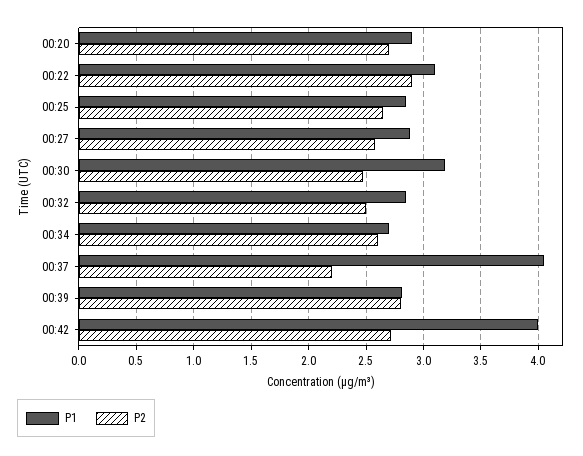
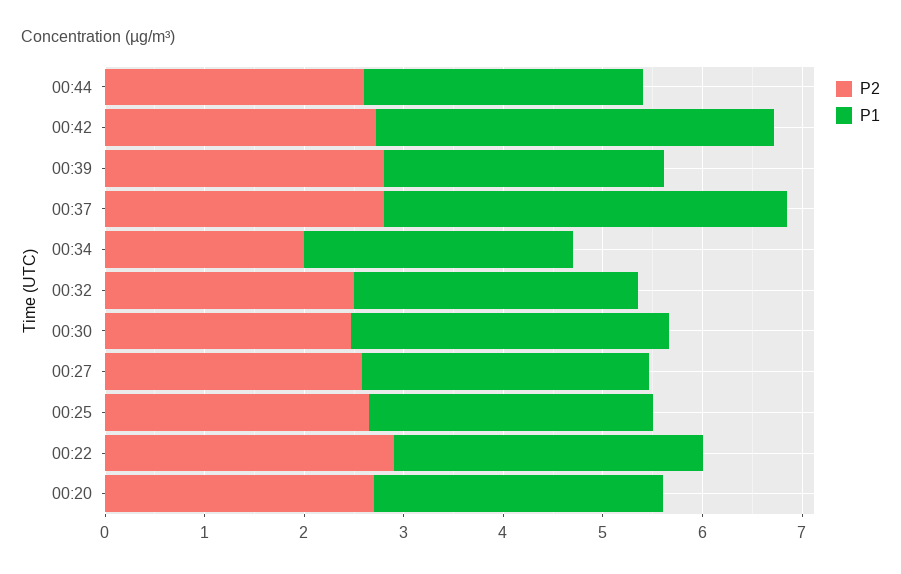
P2, 00:34: 2.6 -> 2
P2, 00:37: 2.2 -> 2.8
P2, 00:44: none -> 2.6
P1, 00:44: none -> 2.8

